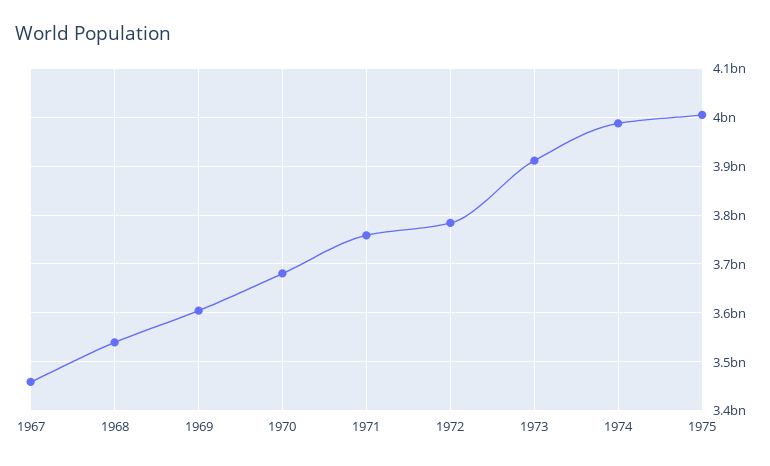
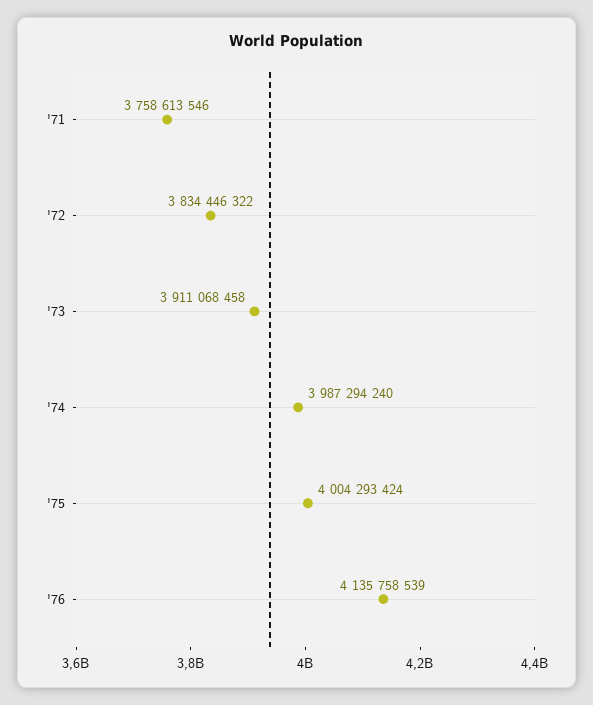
1967: 3460000000 -> none
1968: 3540000000 -> none
1969: 3600000000 -> none
1970: 3680000000 -> none
1972: 3780000000 -> 3834446322
'76: none -> 4135758539

